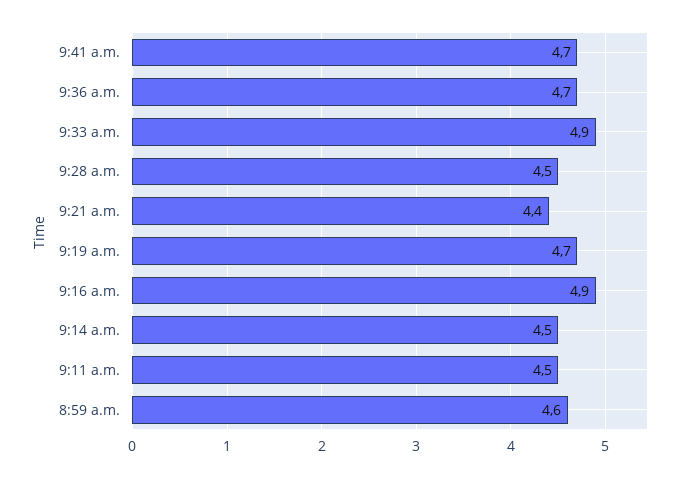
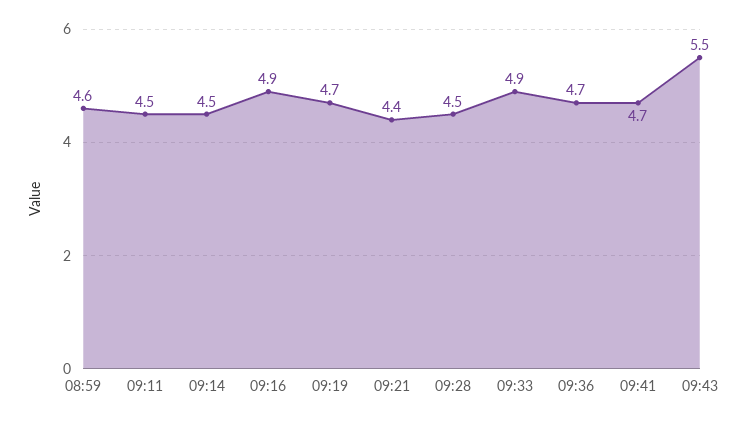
09:43: none -> 5.5

